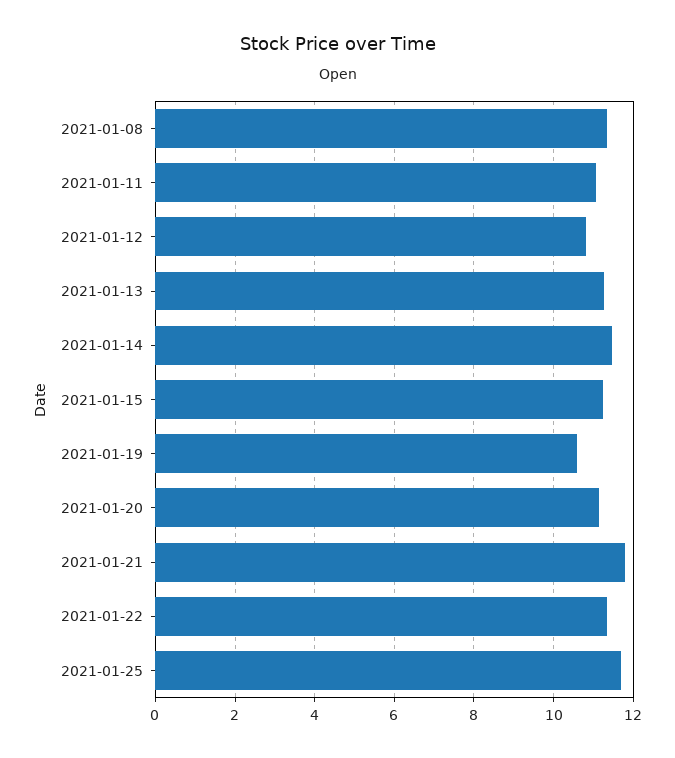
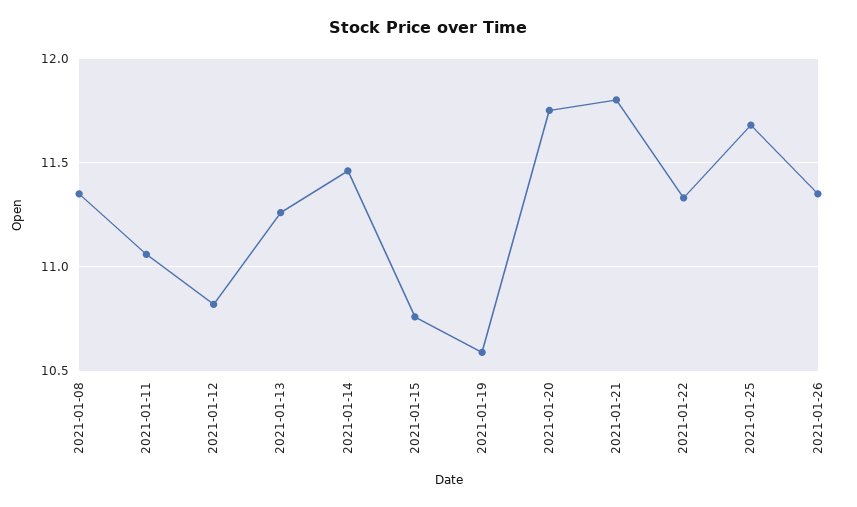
2021-01-15: 11.2 -> 10.75
2021-01-20: 11.2 -> 11.75
2021-01-26: none -> 11.35

